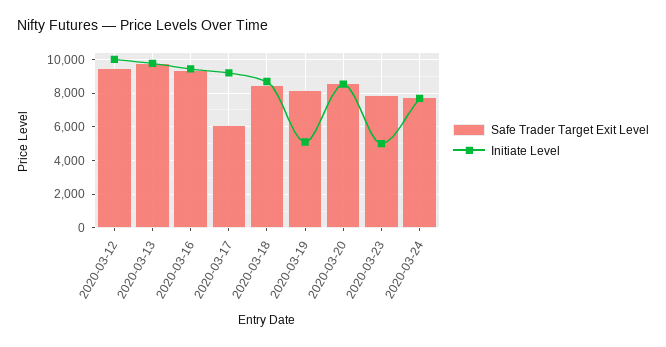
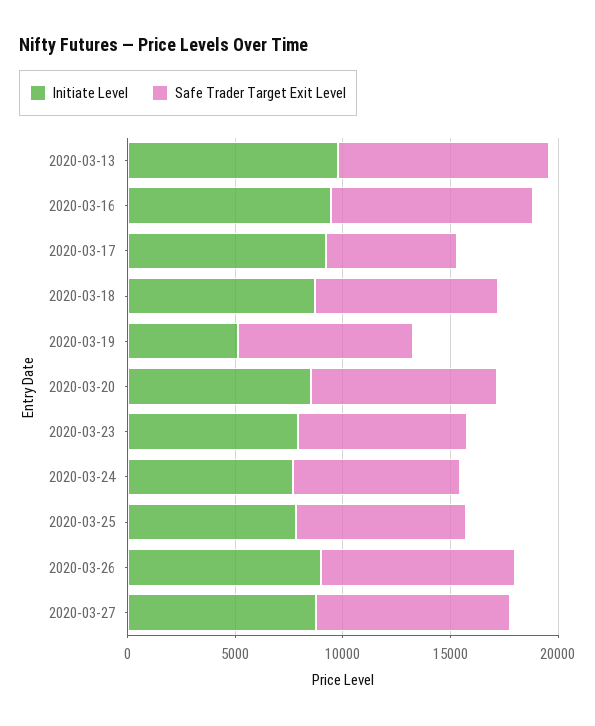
Safe Trader Target Exit Level, 2020-03-12: 9500 -> none
Initiate Level, 2020-03-12: 10000 -> none
Initiate Level, 2020-03-23: 5000 -> 8000
Initiate Level, 2020-03-25: none -> 8000
Safe Trader Target Exit Level, 2020-03-25: none -> 8000
Initiate Level, 2020-03-26: none -> 9000
Safe Trader Target Exit Level, 2020-03-26: none -> 9000
Initiate Level, 2020-03-27: none -> 9000
Safe Trader Target Exit Level, 2020-03-27: none -> 9000

